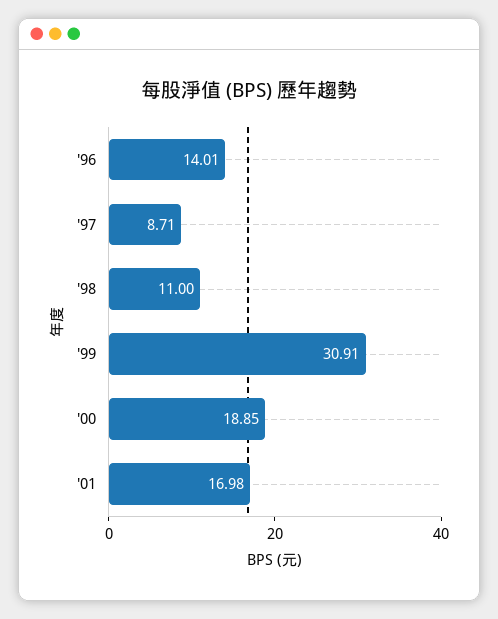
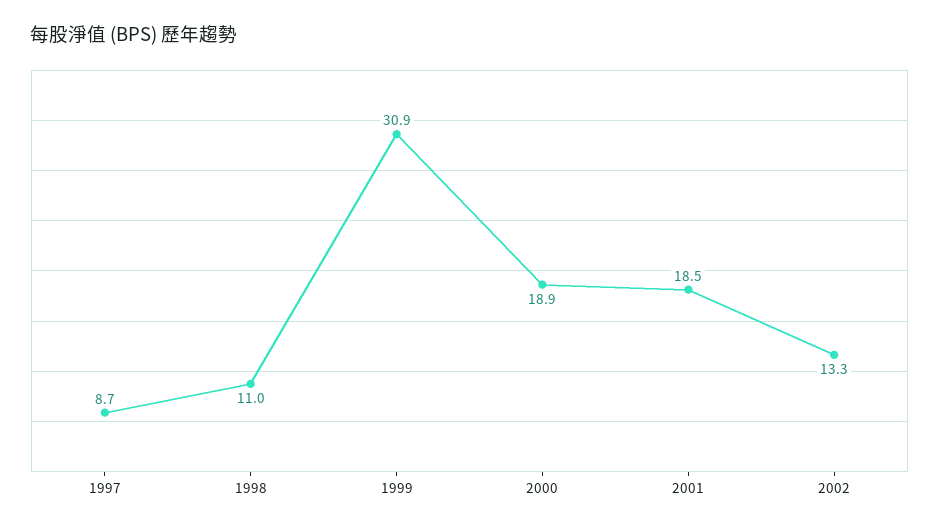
'96: 14.01 -> none
'01: 16.98 -> 18.5
2002: none -> 13.3

